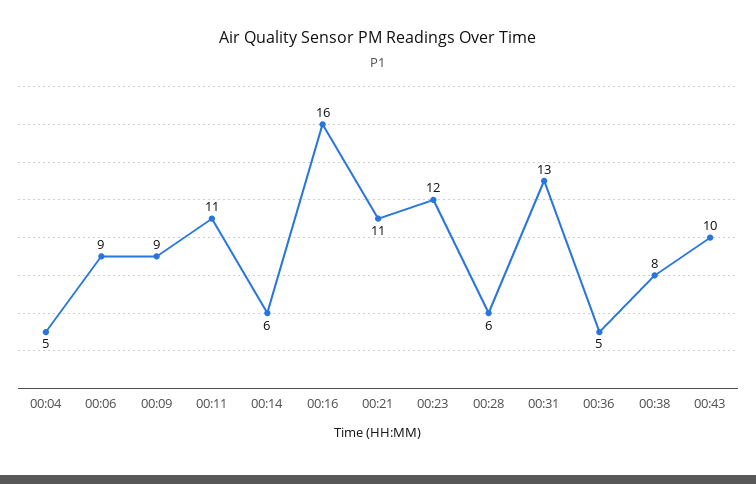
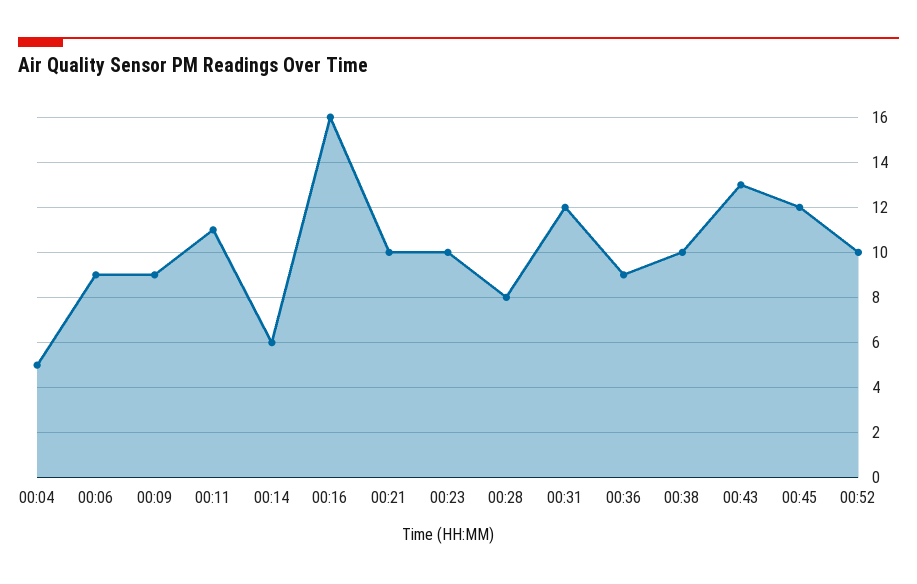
00:21: 11 -> 10
00:23: 12 -> 10
00:28: 6 -> 8
00:31: 13 -> 12
00:36: 5 -> 9
00:38: 8 -> 10
00:43: 10 -> 13
00:45: none -> 12
00:52: none -> 10

